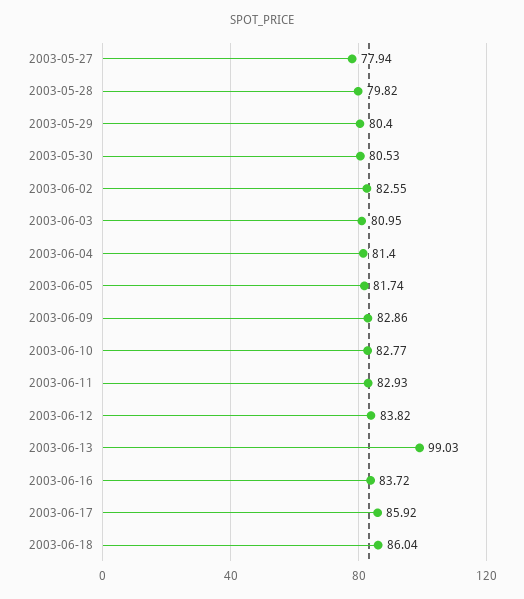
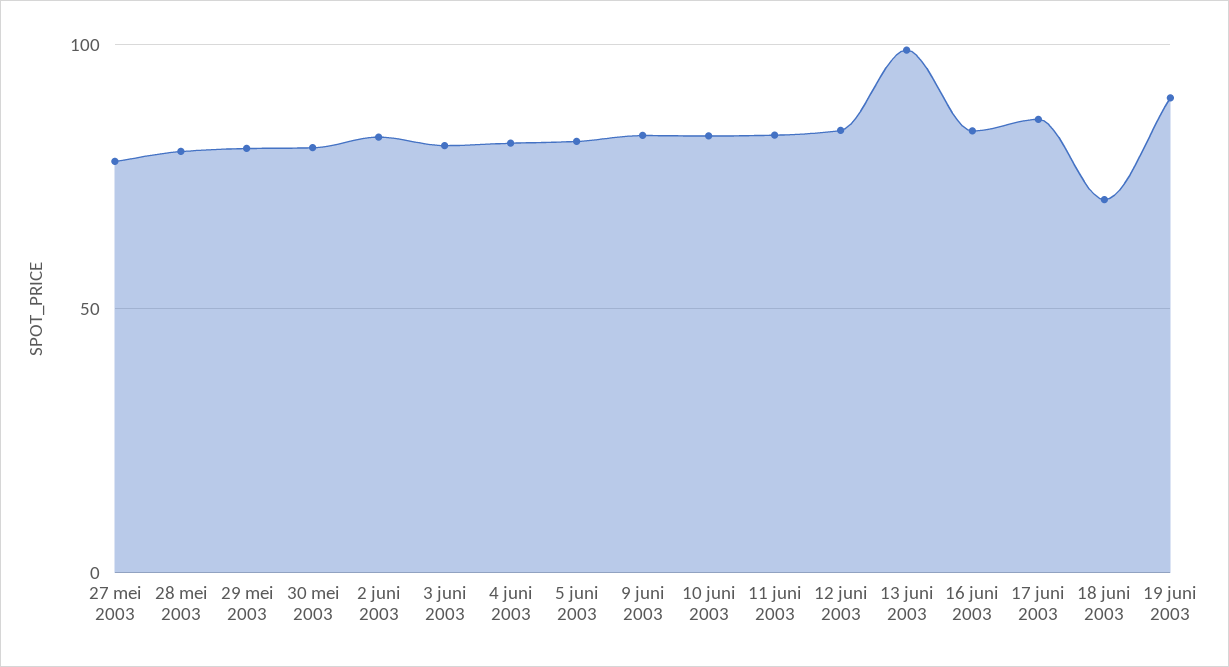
2003-06-18: 86.04 -> 70
19 juni 2003: none -> 90

